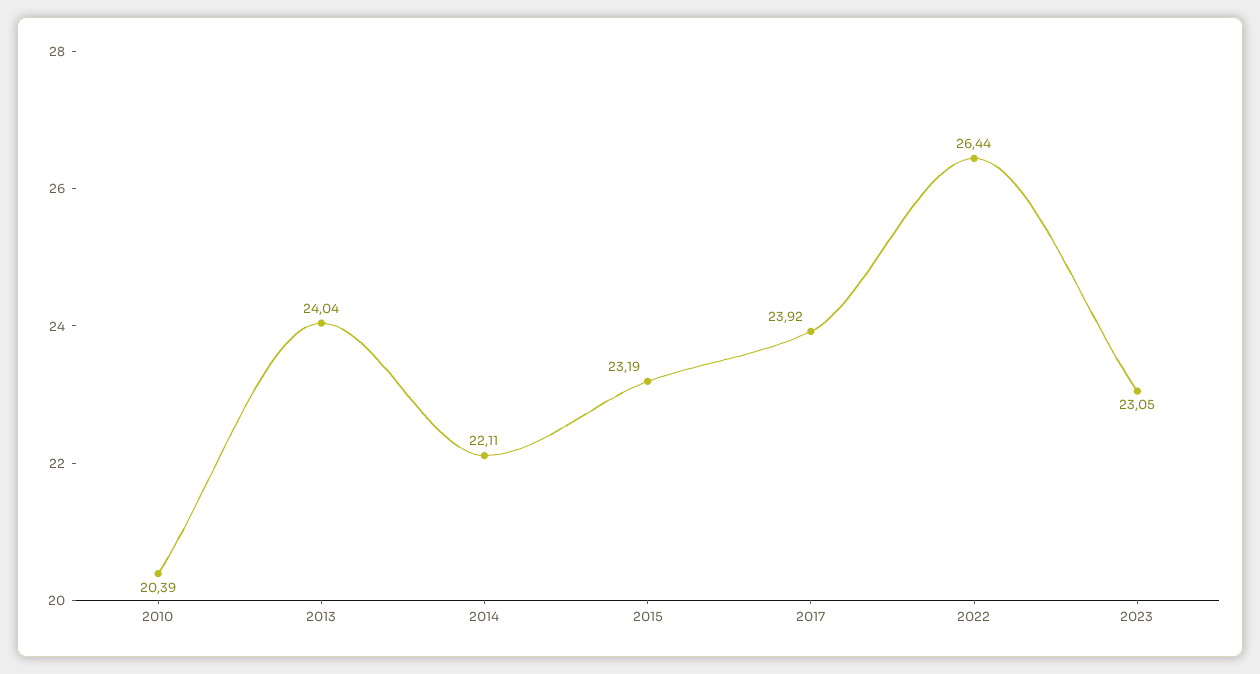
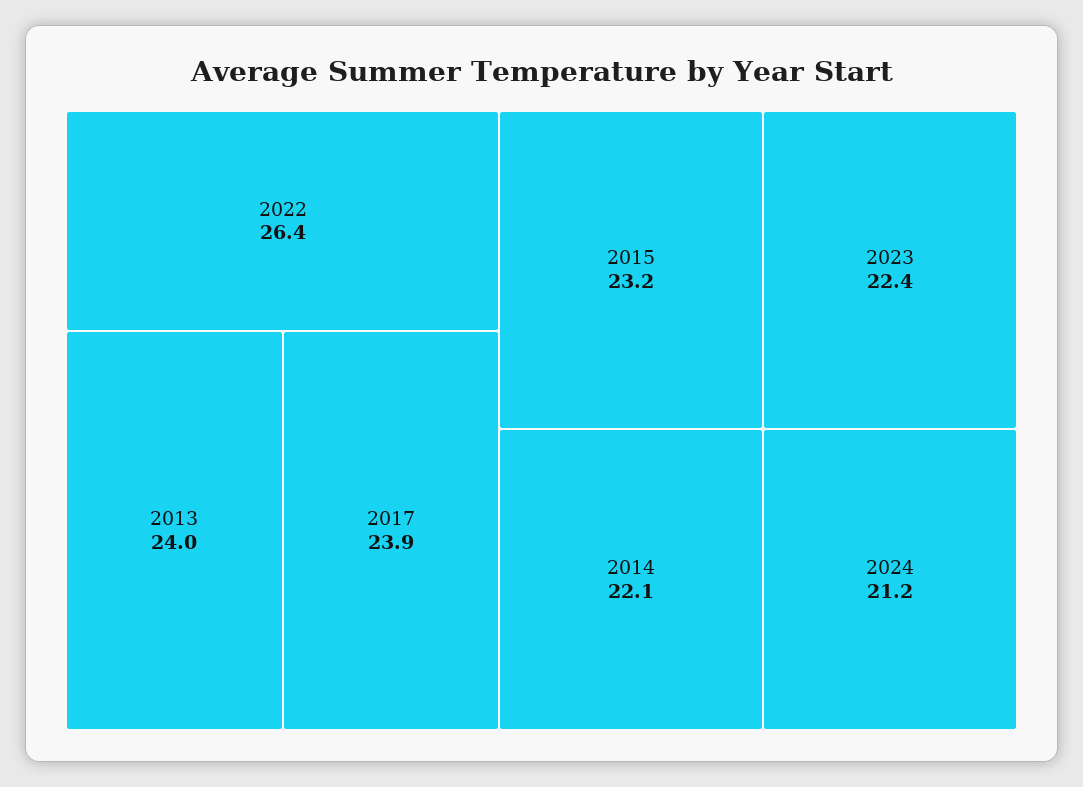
2010: 20.39 -> none
2023: 23.05 -> 22.4
2024: none -> 21.2

